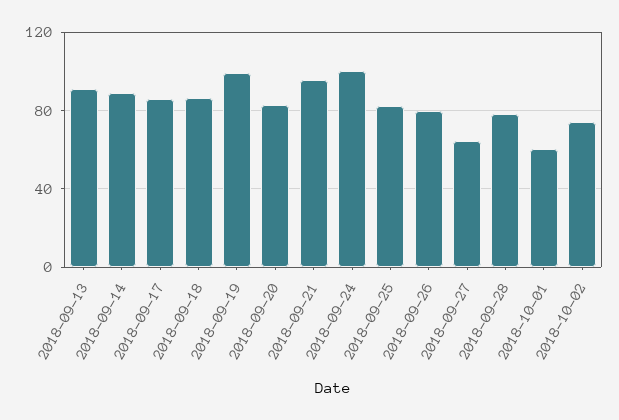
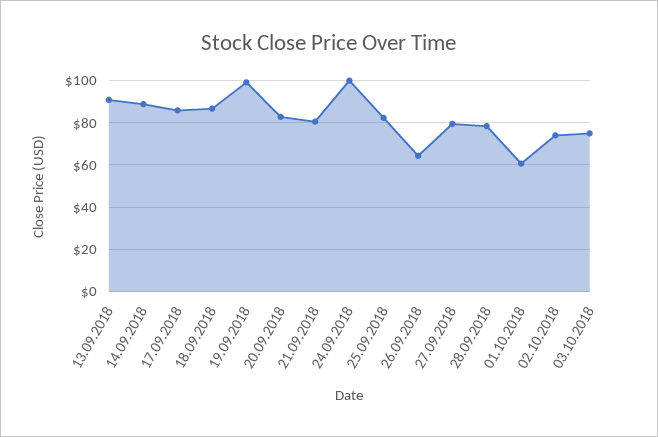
2018-09-21: 95 -> 80
2018-09-26: 80 -> 65
2018-09-27: 65 -> 80
03.10.2018: none -> 75

